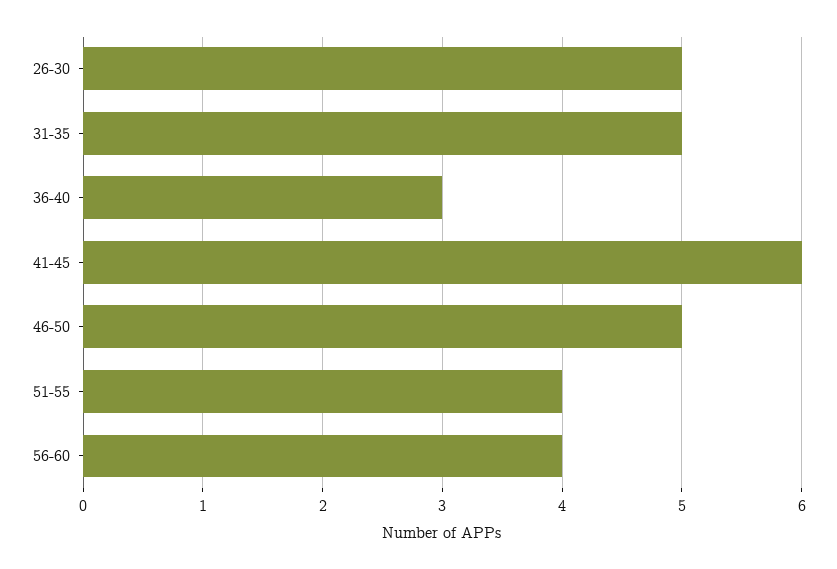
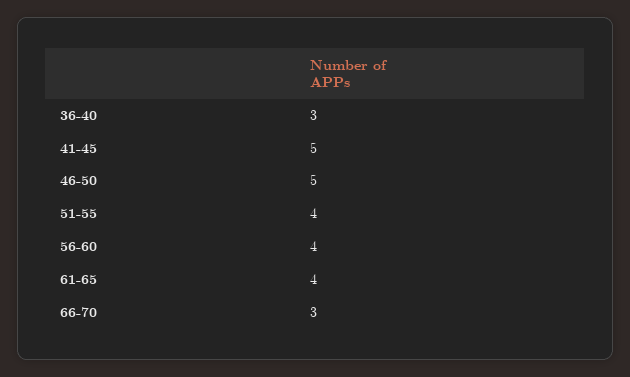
26-30: 5 -> none
31-35: 5 -> none
41-45: 6 -> 5
61-65: none -> 4
66-70: none -> 3

